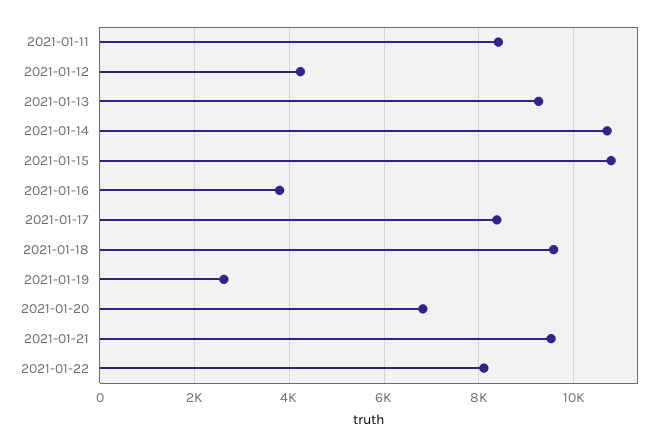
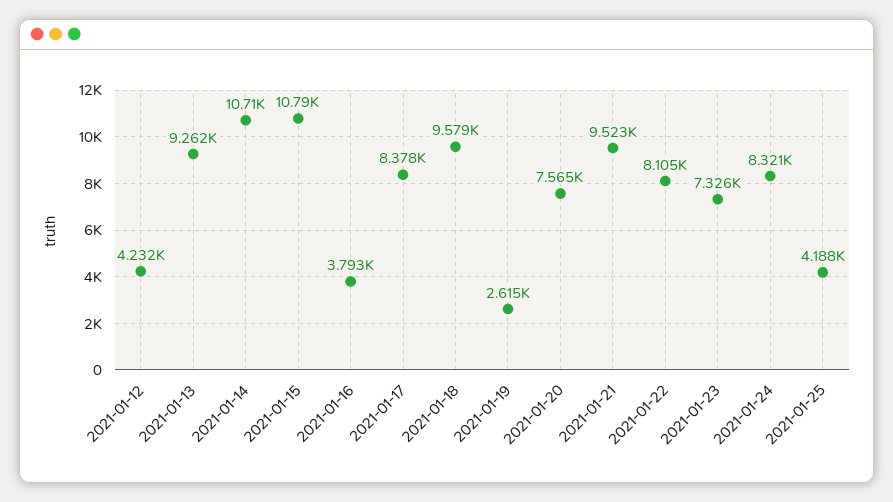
2021-01-11: 8400 -> none
2021-01-20: 6800 -> 7565
2021-01-23: none -> 7326
2021-01-24: none -> 8321
2021-01-25: none -> 4188

